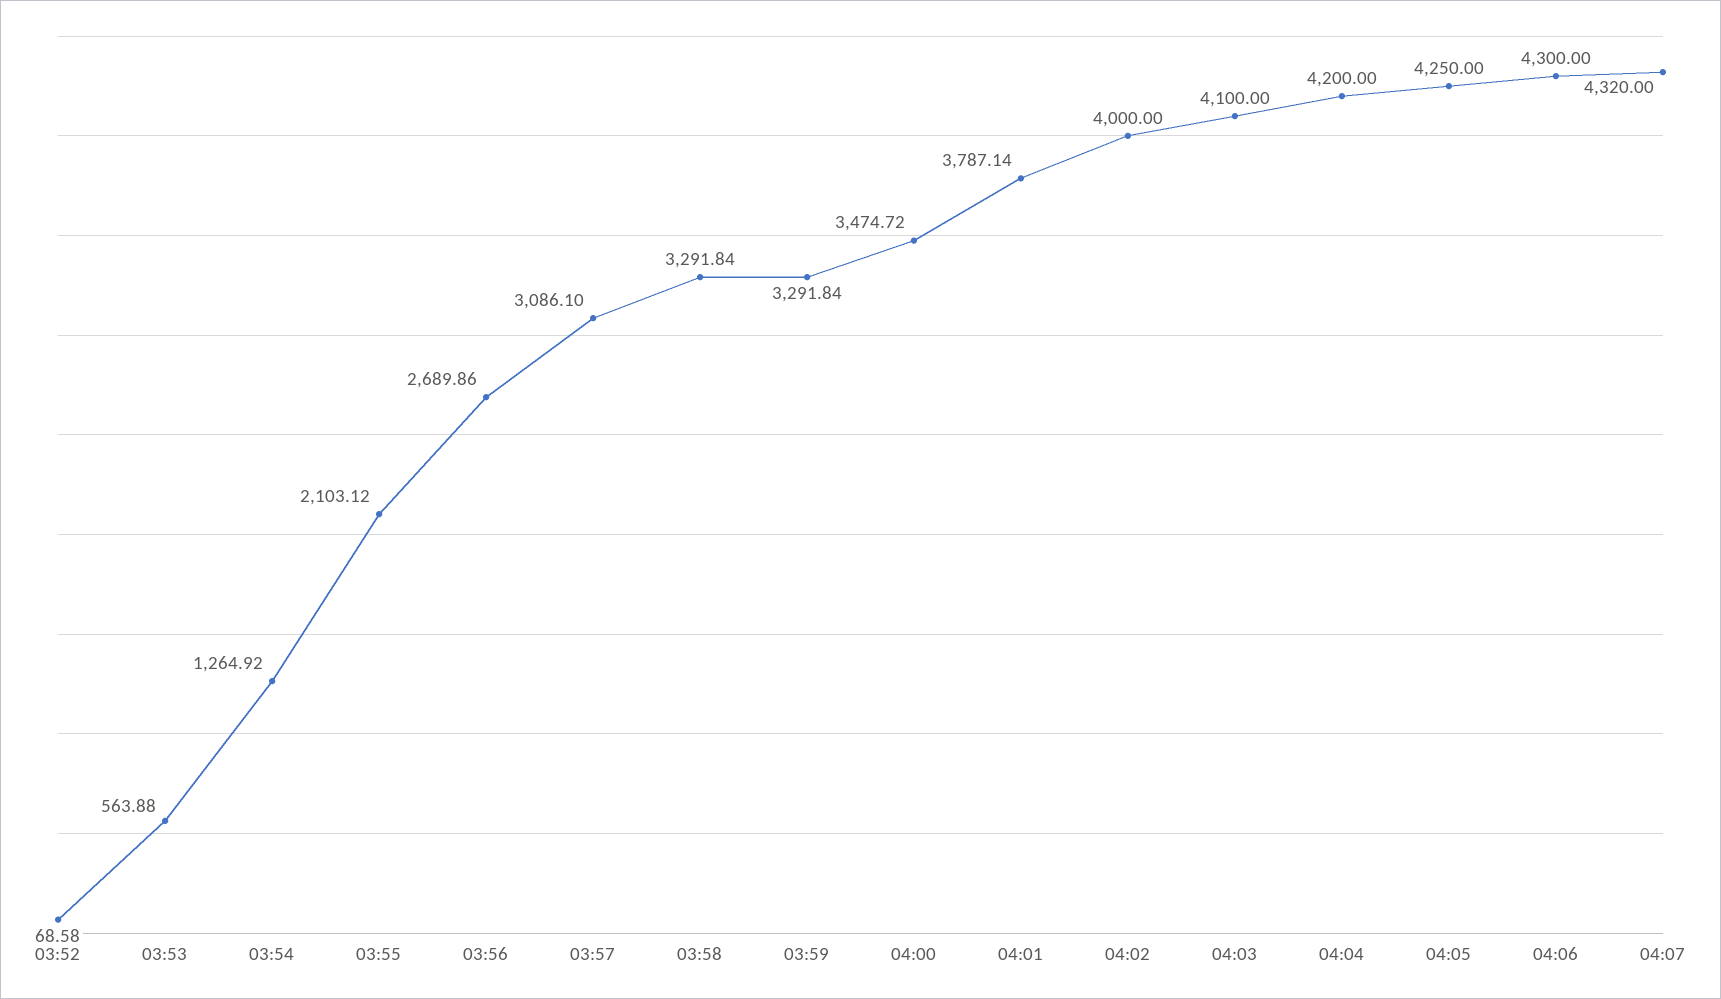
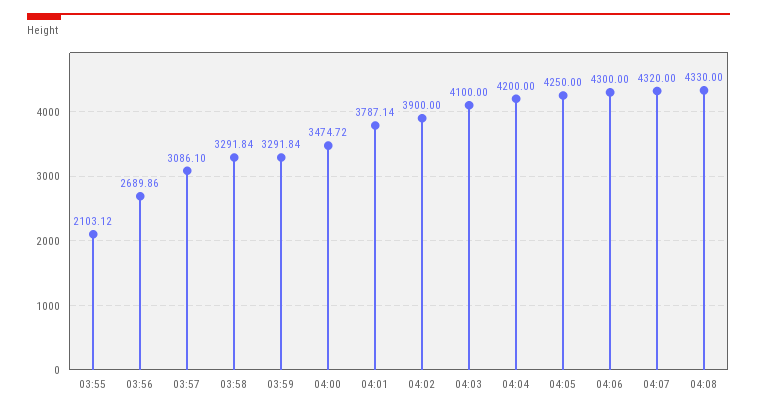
03:52: 68.58 -> none
03:53: 563.88 -> none
03:54: 1264.92 -> none
04:02: 4000 -> 3900
04:08: none -> 4330

